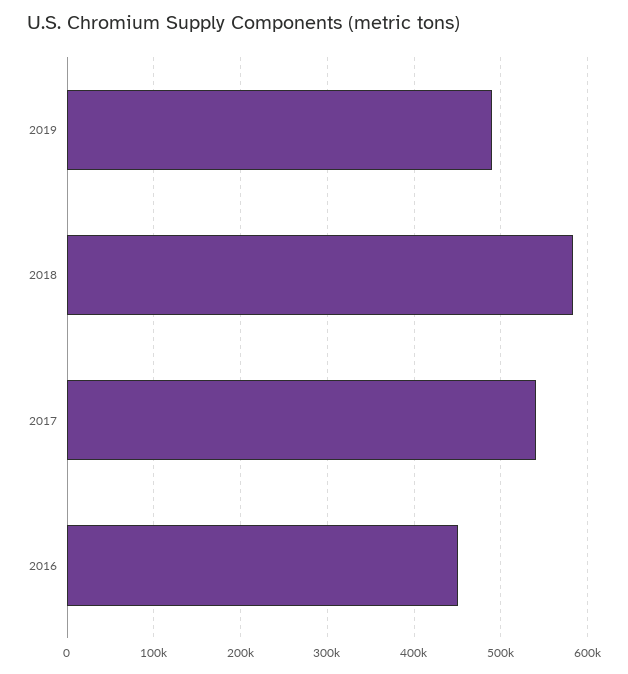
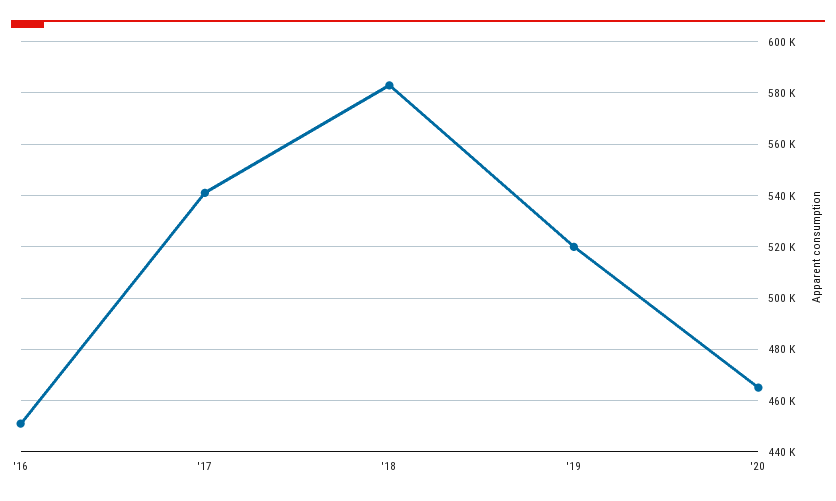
2019: 490000 -> 520000
'20: none -> 465000

